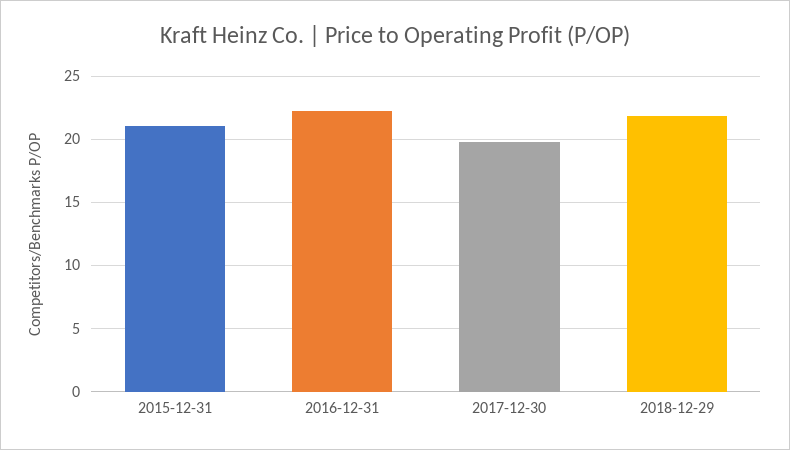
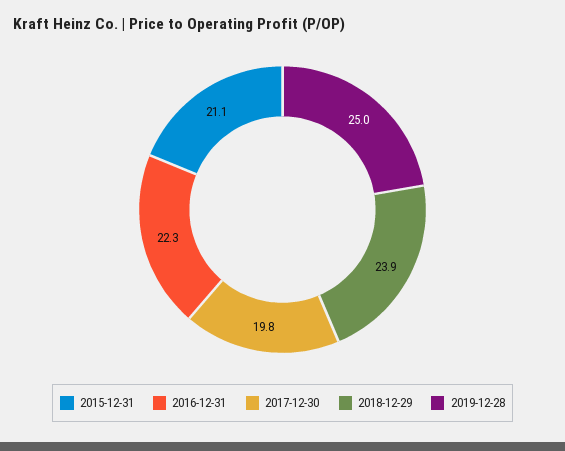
2018-12-29: 22 -> 23.9
2019-12-28: none -> 25

